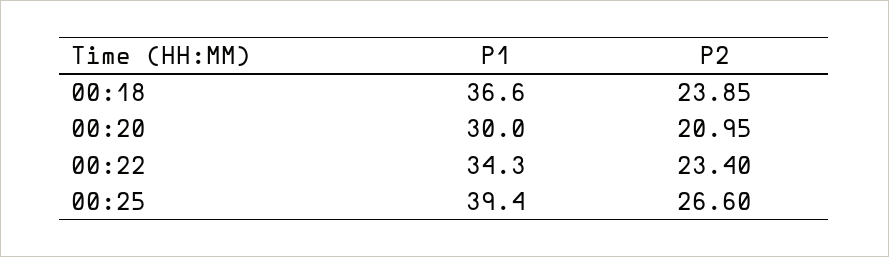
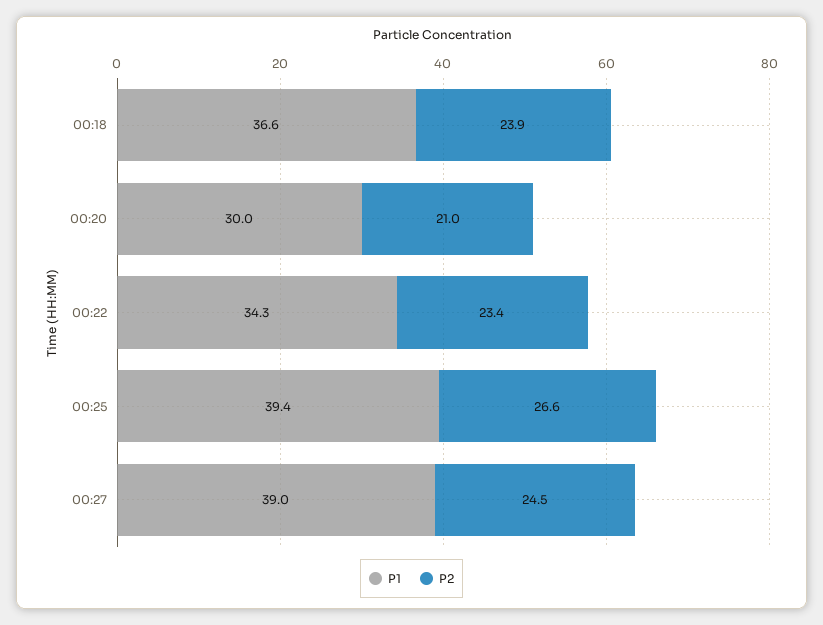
P1, 00:27: none -> 39
P2, 00:27: none -> 24.5

